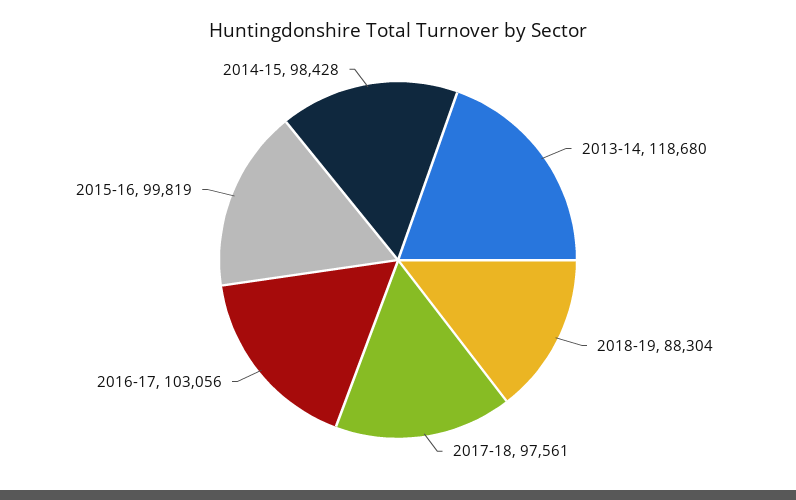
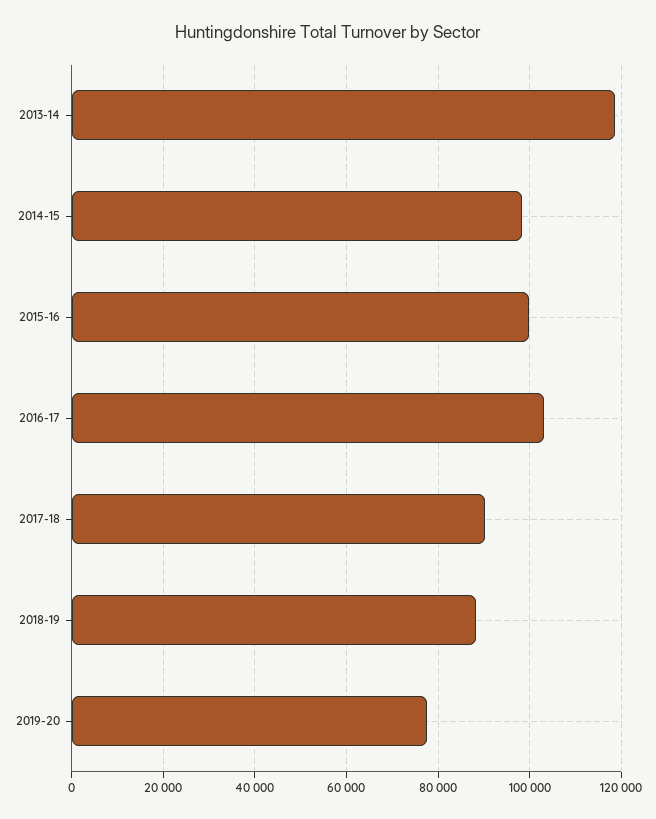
2017-18: 97561 -> 90000
2019-20: none -> 78000

